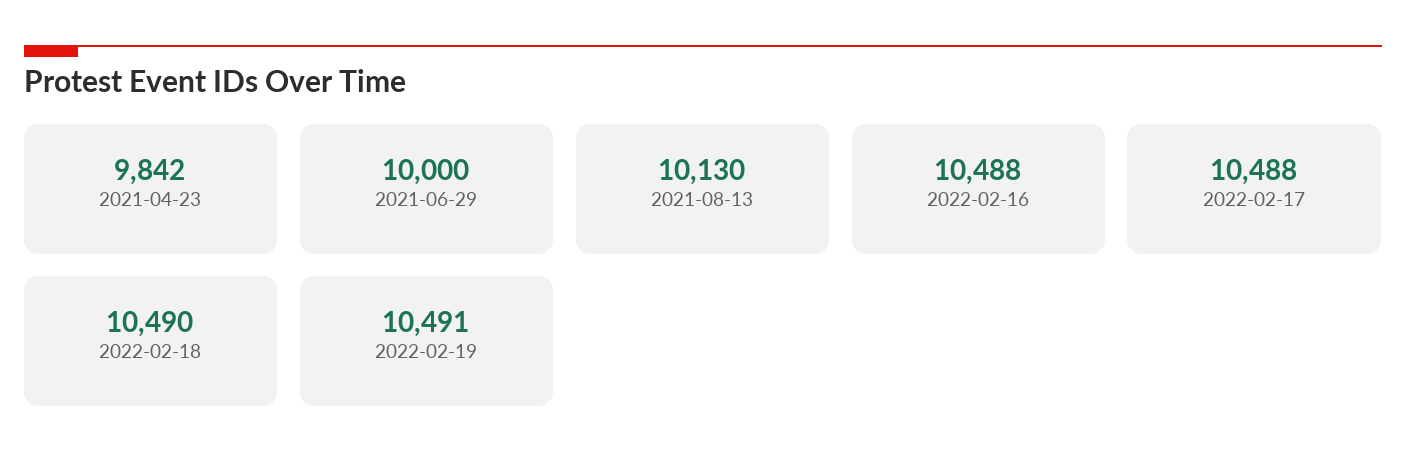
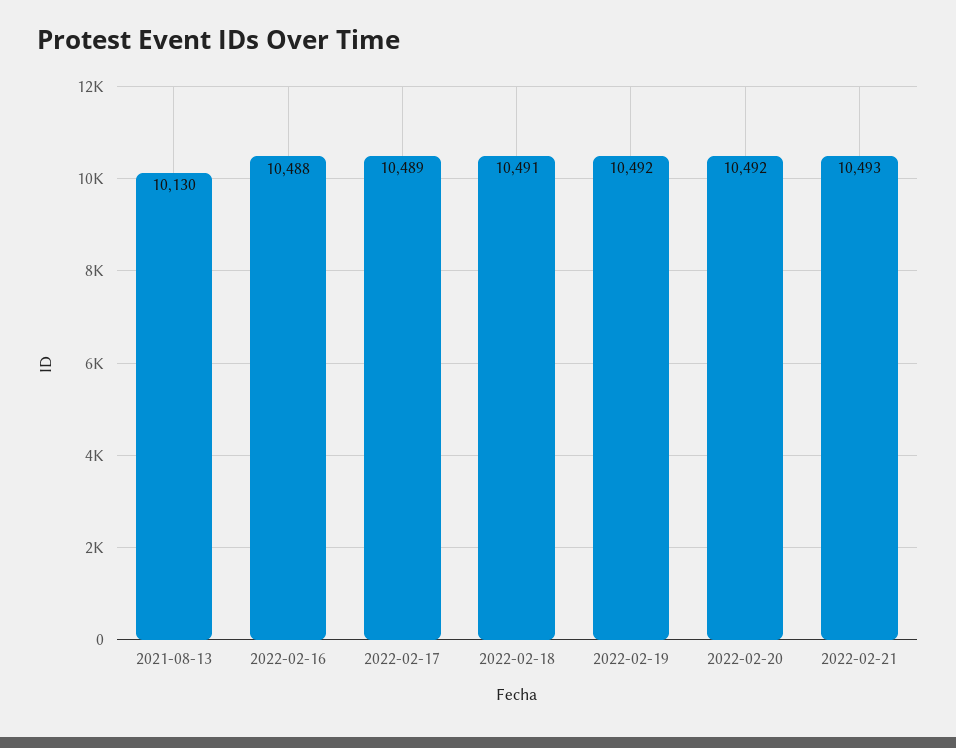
2021-04-23: 9842 -> none
2021-06-29: 10000 -> none
2022-02-17: 10488 -> 10489
2022-02-18: 10490 -> 10491
2022-02-19: 10491 -> 10492
2022-02-20: none -> 10492
2022-02-21: none -> 10493

